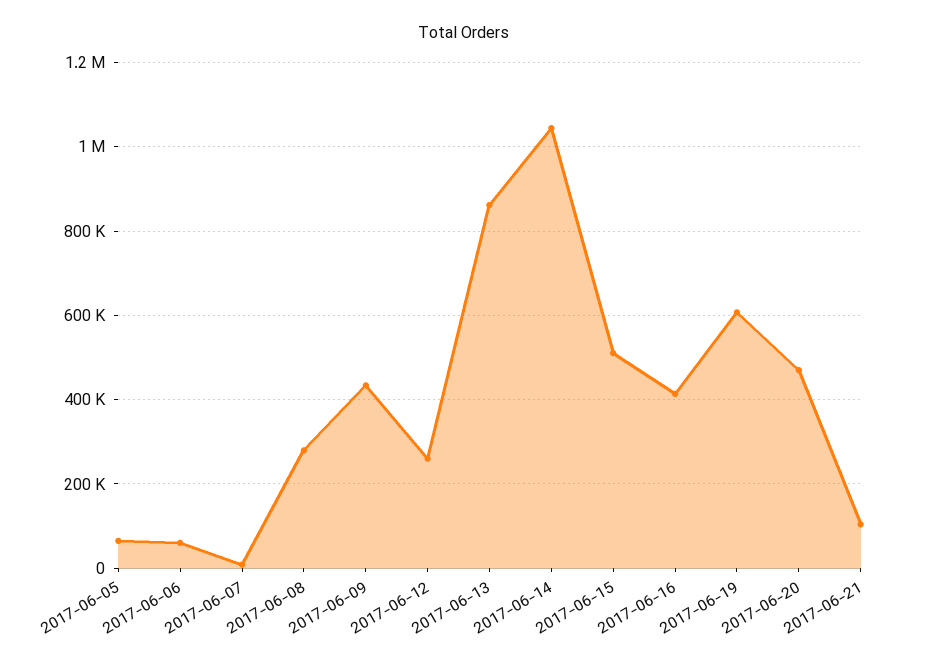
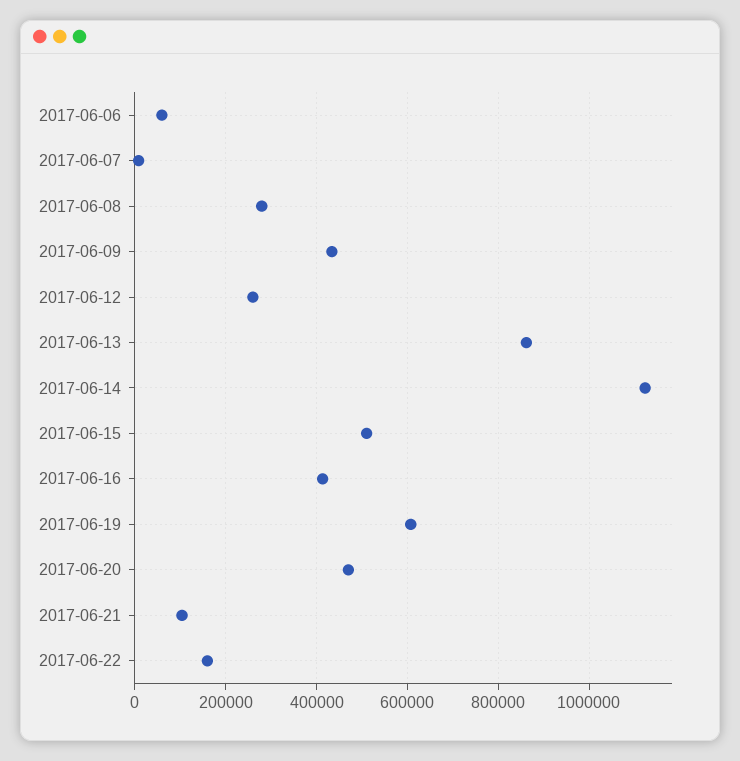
2017-06-05: 60000 -> none
2017-06-14: 1040000 -> 1120000
2017-06-22: none -> 160000

